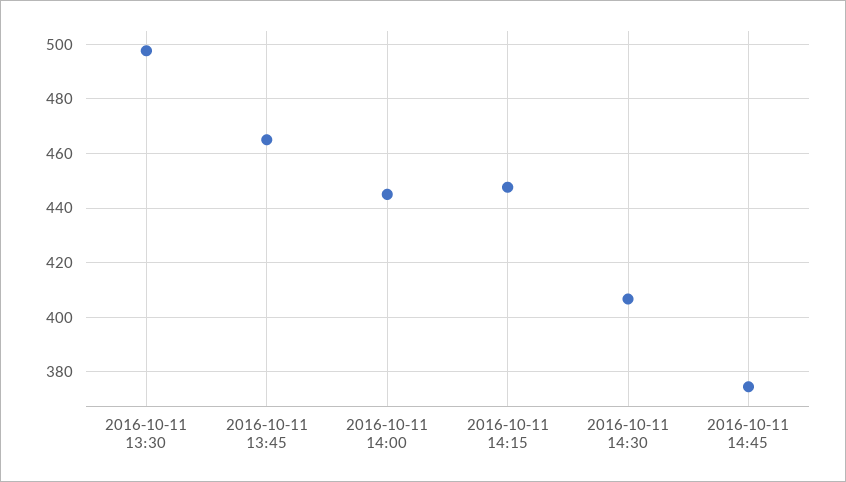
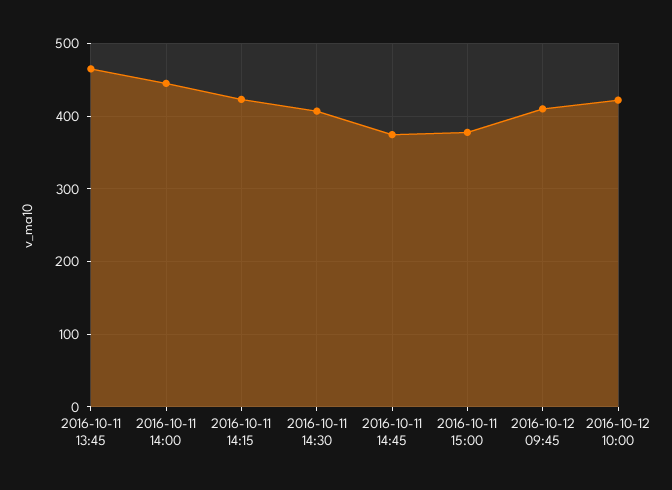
2016-10-11 13:30: 497.5 -> none
2016-10-11 14:15: 447.5 -> 420
2016-10-11 15:00: none -> 380
2016-10-12 09:45: none -> 410
2016-10-12 10:00: none -> 420

